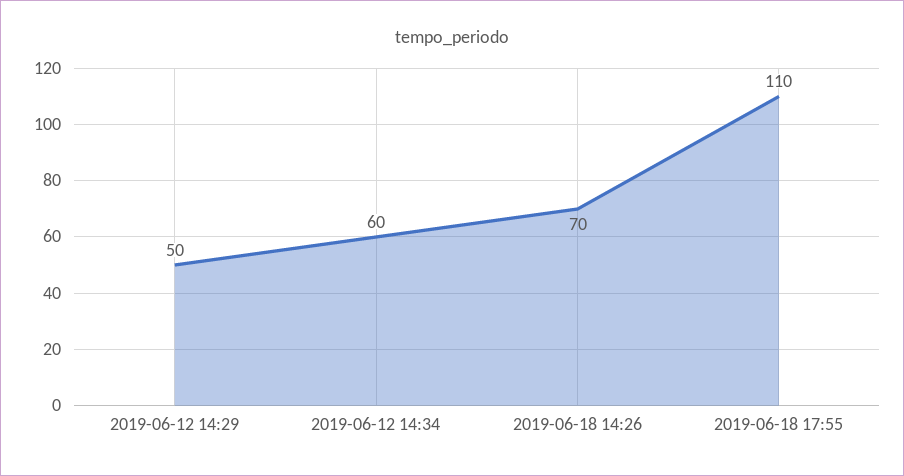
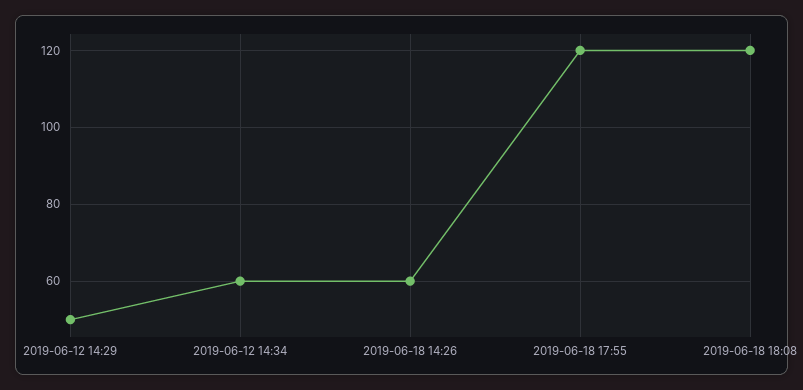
2019-06-18 14:26: 70 -> 60
2019-06-18 17:55: 110 -> 120
2019-06-18 18:08: none -> 120

